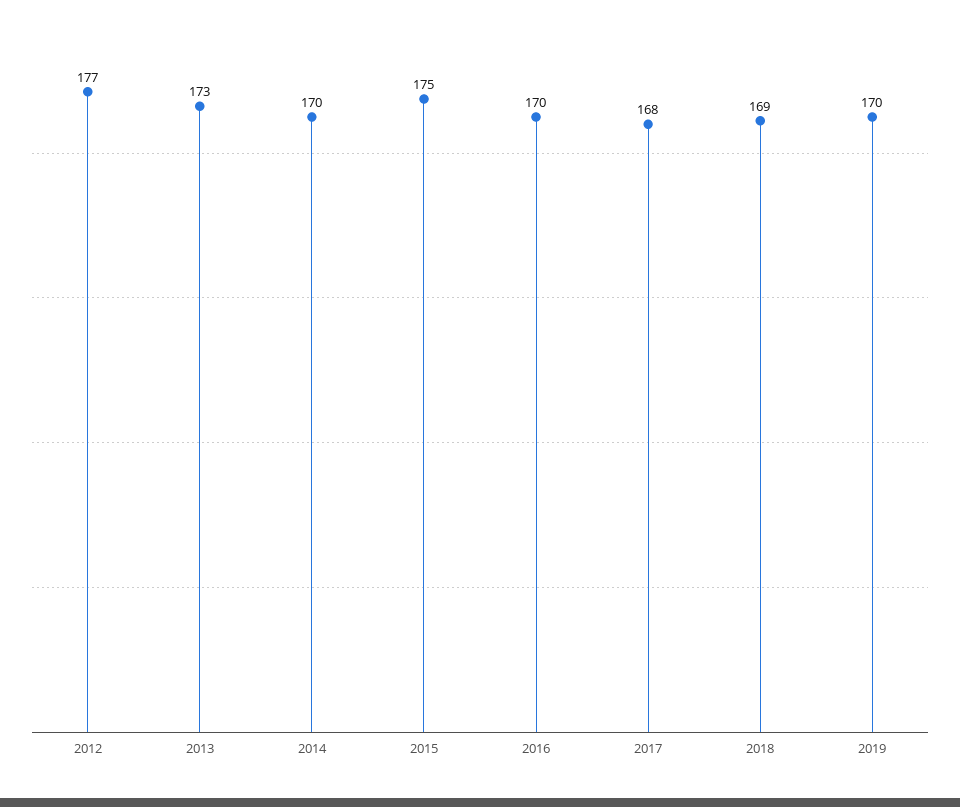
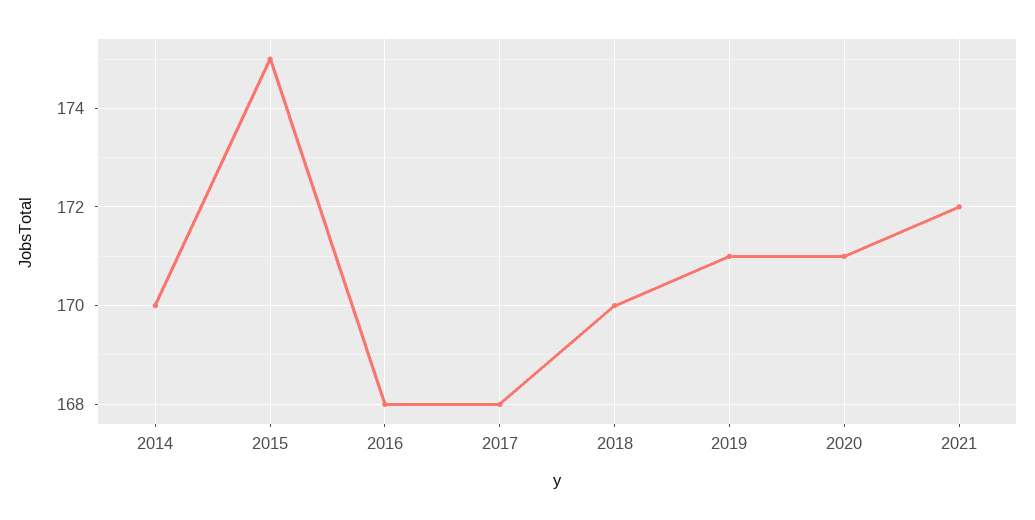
2012: 177 -> none
2013: 173 -> none
2016: 170 -> 168
2018: 169 -> 170
2019: 170 -> 171
2020: none -> 171
2021: none -> 172

